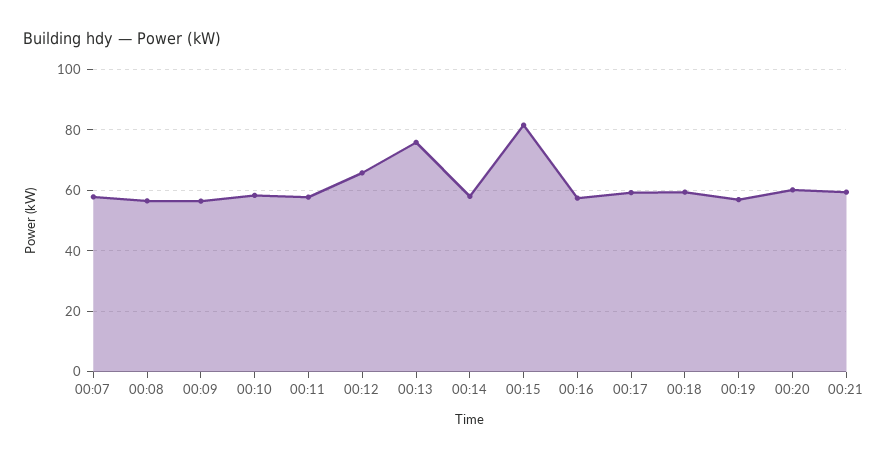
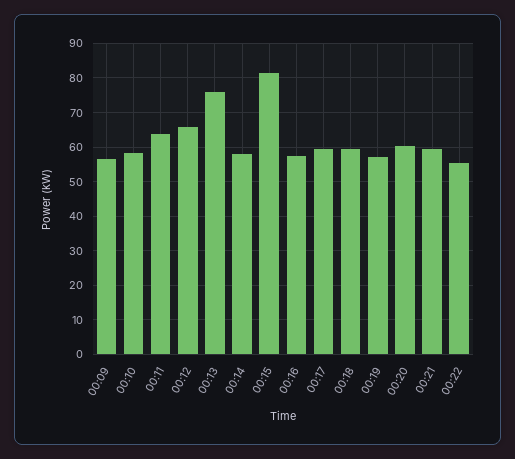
00:07: 58 -> none
00:08: 56 -> none
00:11: 58 -> 64
00:22: none -> 56

